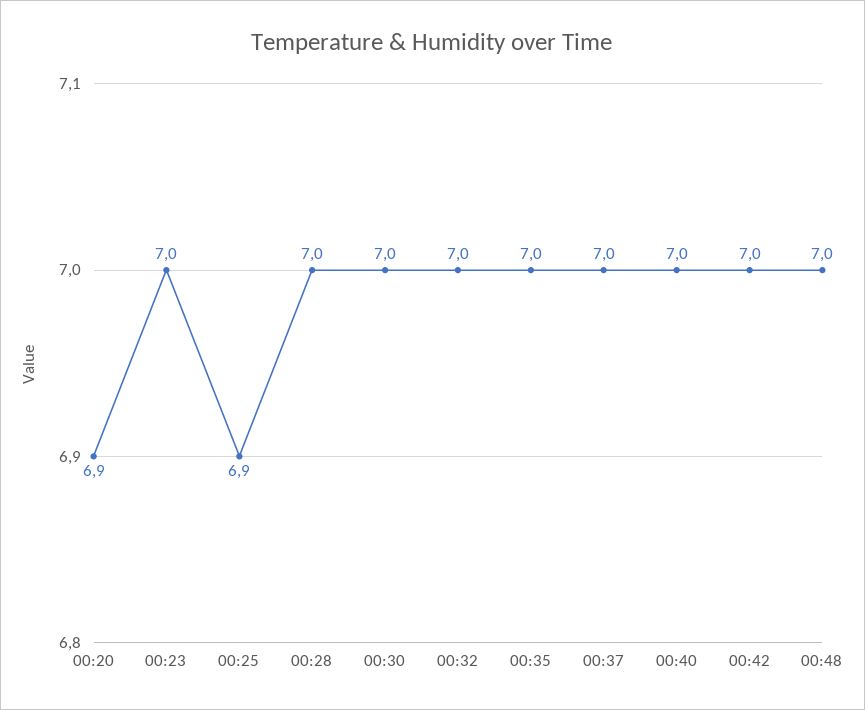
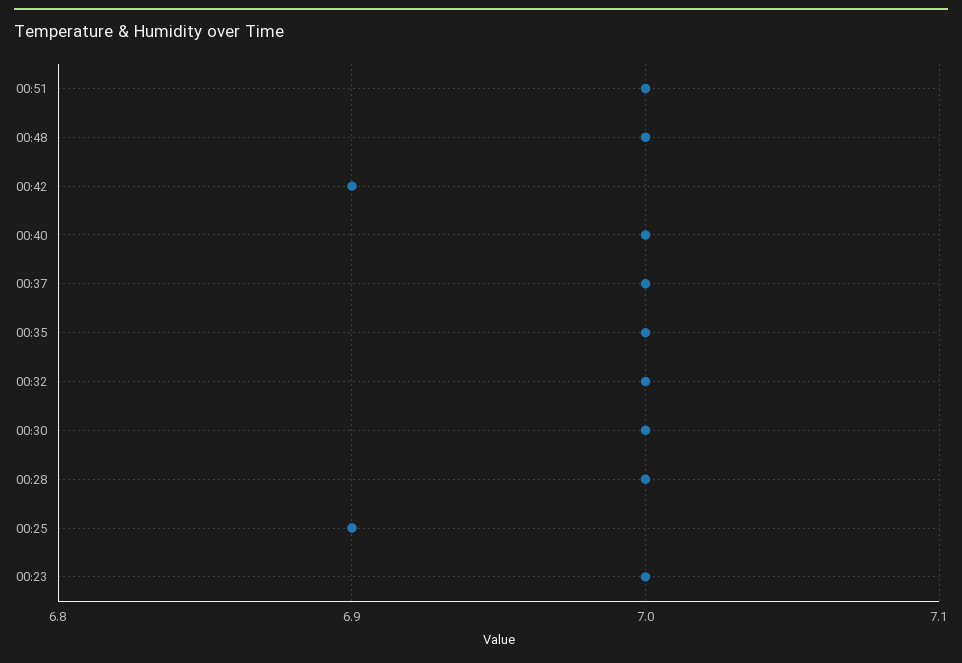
00:20: 6.9 -> none
00:42: 7 -> 6.9
00:51: none -> 7

